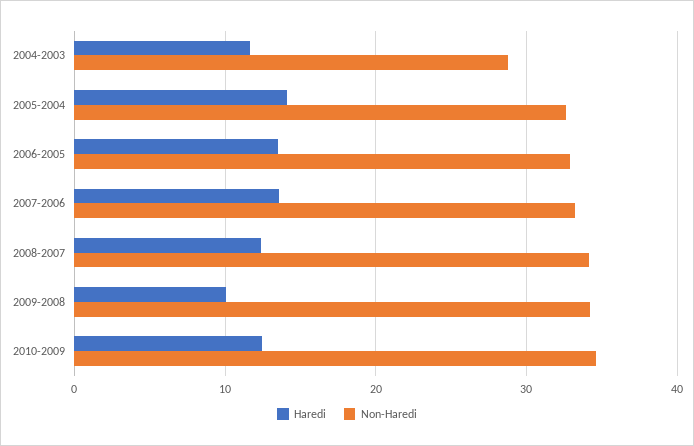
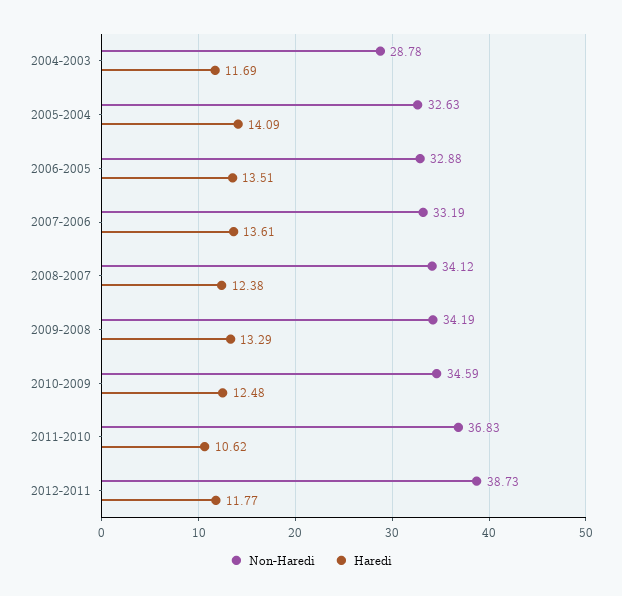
Haredi, 2009-2008: 10 -> 13.29
Non-Haredi, 2011-2010: none -> 36.83
Haredi, 2011-2010: none -> 10.62
Non-Haredi, 2012-2011: none -> 38.73
Haredi, 2012-2011: none -> 11.77

